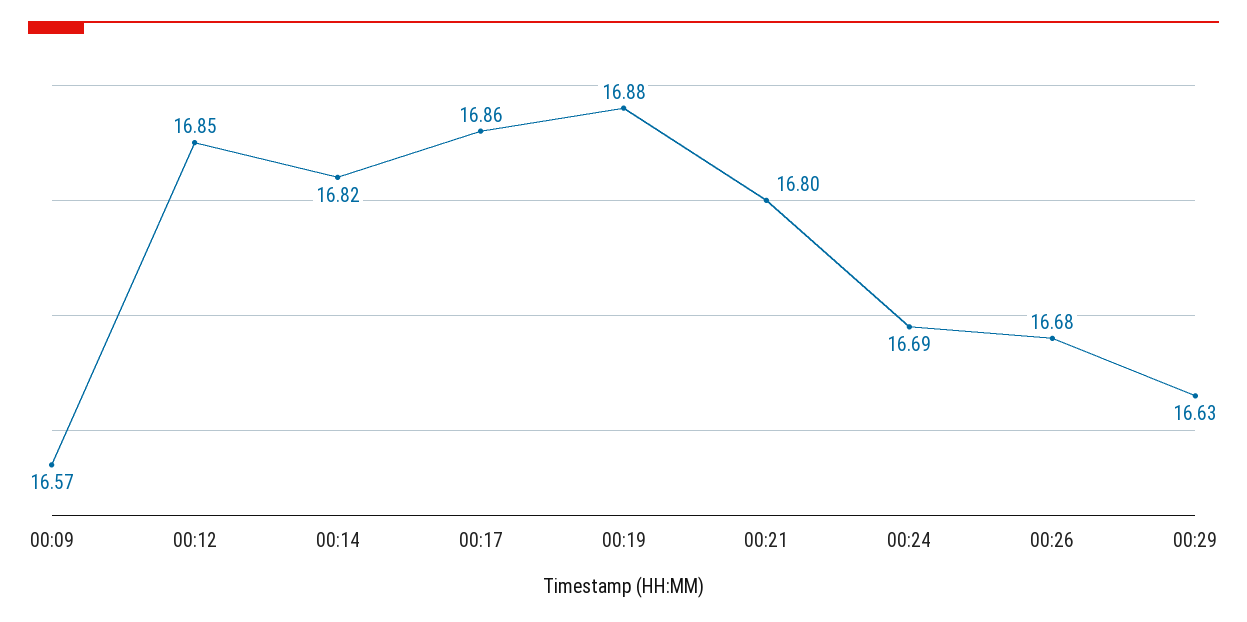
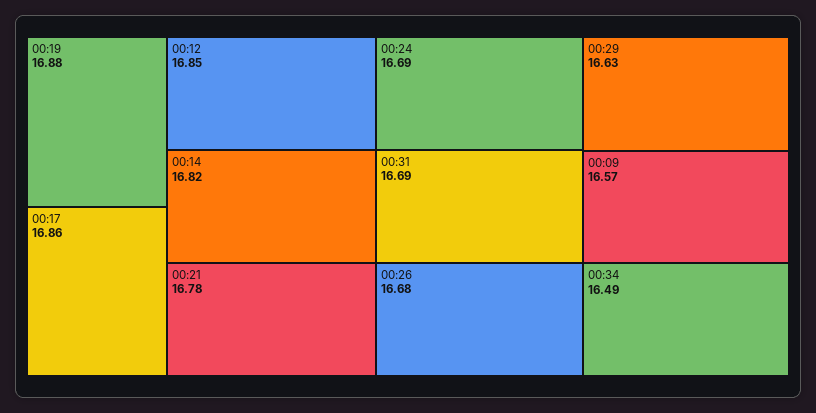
00:21: 16.8 -> 16.78
00:31: none -> 16.69
00:34: none -> 16.49

